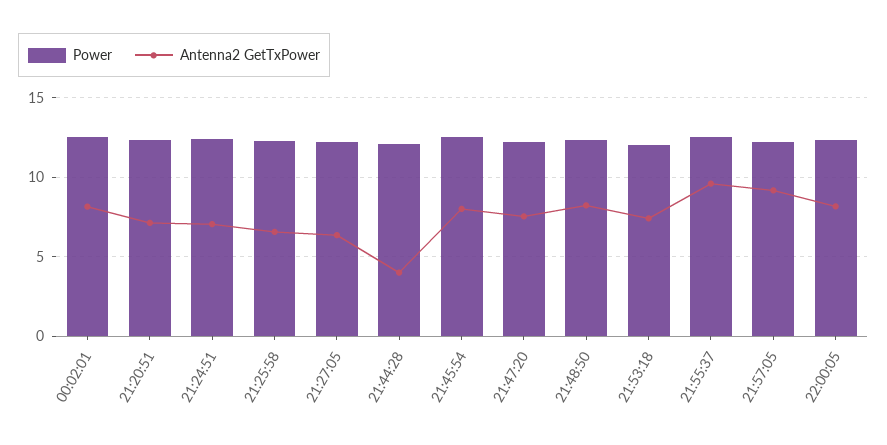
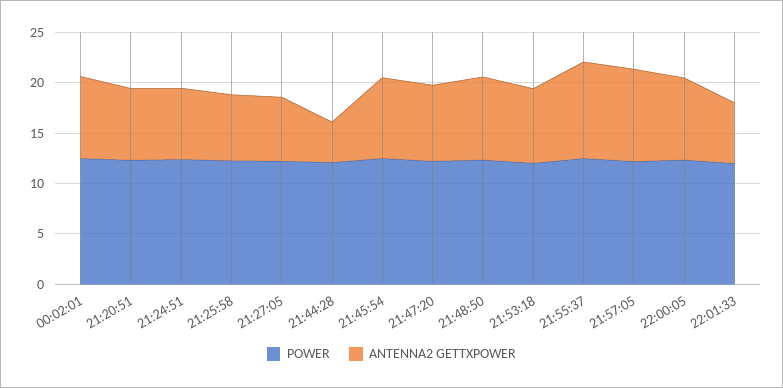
Power, 22:01:33: none -> 12
Antenna2 GetTxPower, 22:01:33: none -> 6

